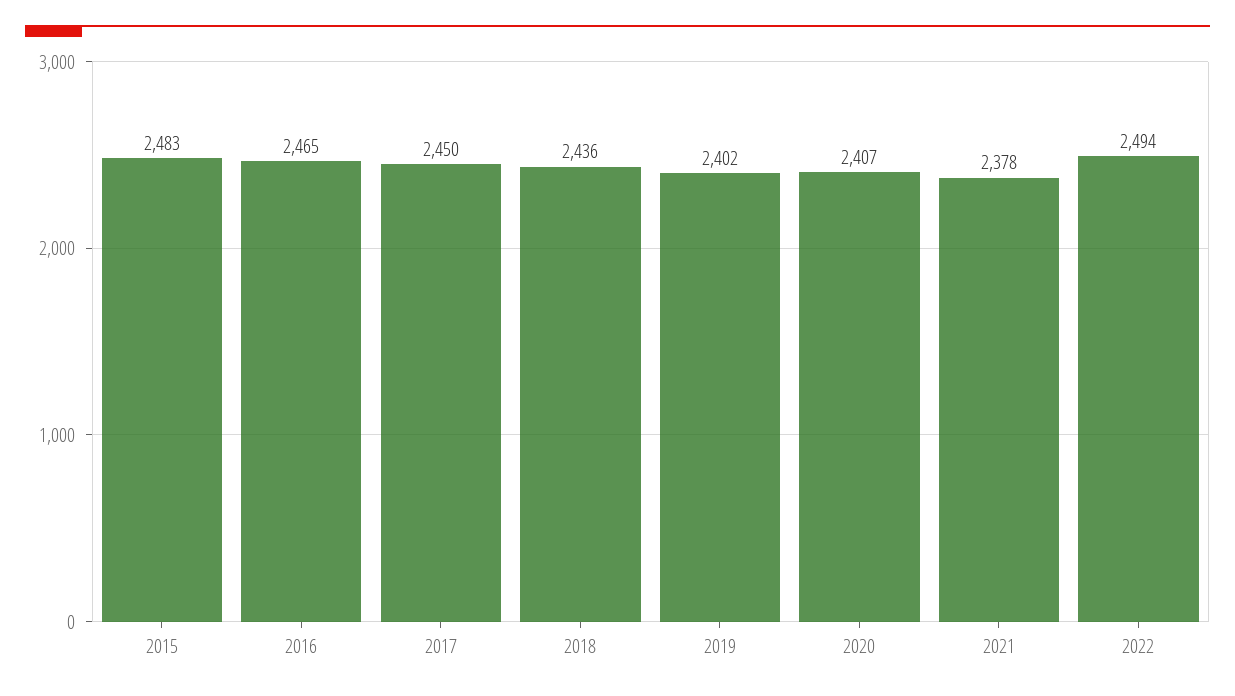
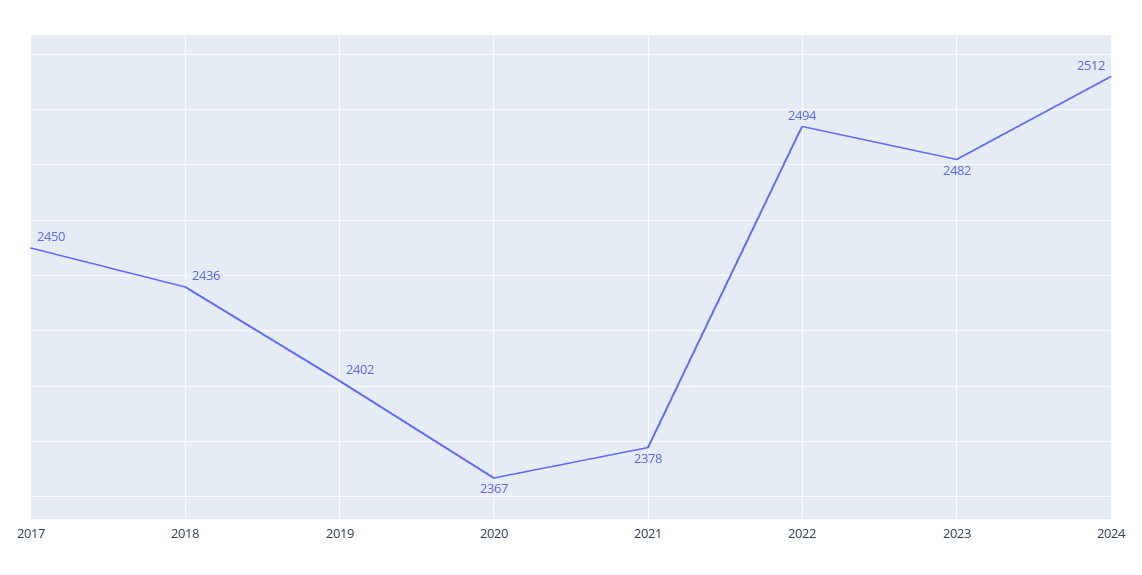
2015: 2483 -> none
2016: 2465 -> none
2020: 2407 -> 2367
2023: none -> 2482
2024: none -> 2512

